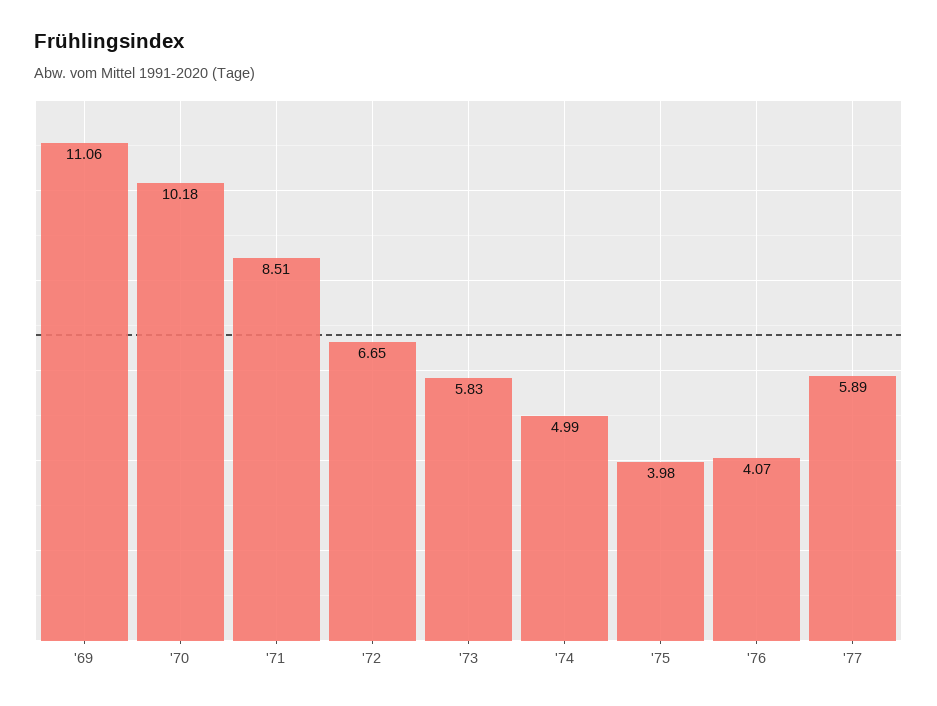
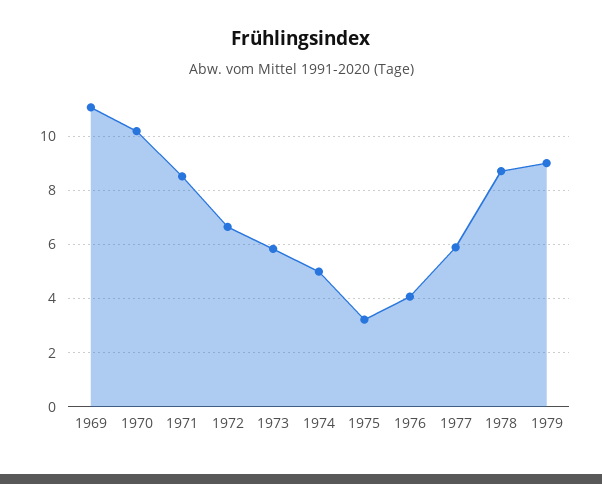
'75: 3.98 -> 3.25
1978: none -> 8.75
1979: none -> 9

